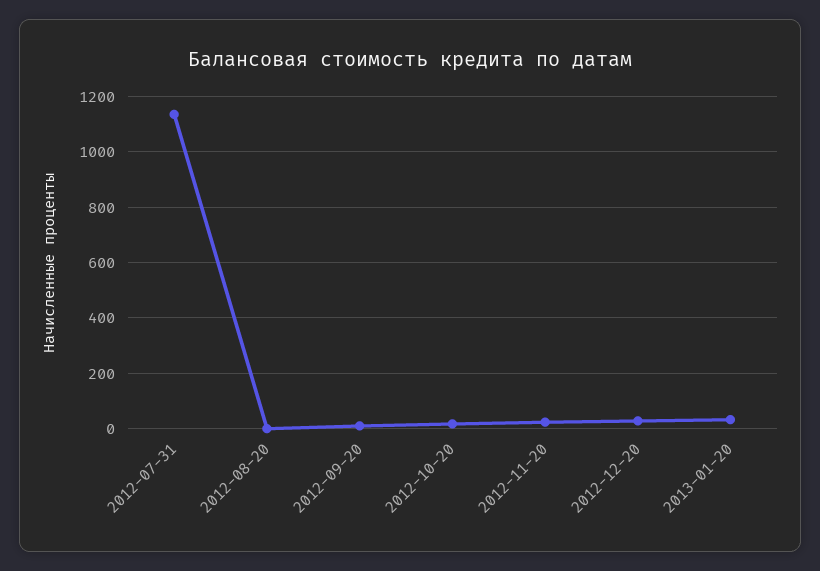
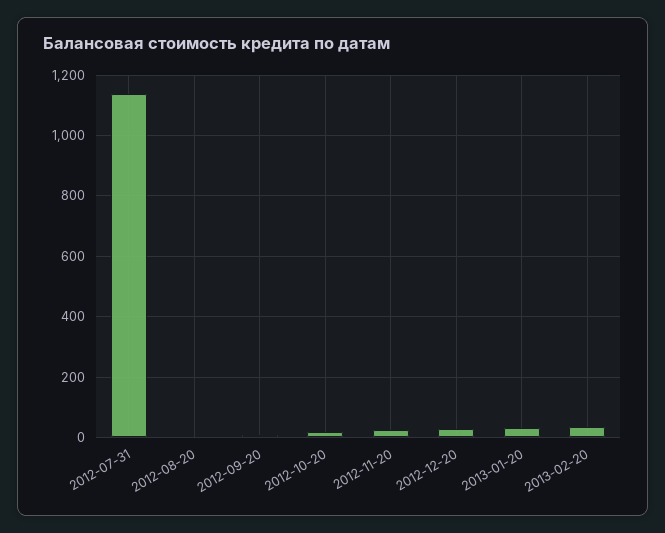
2013-02-20: none -> 40

